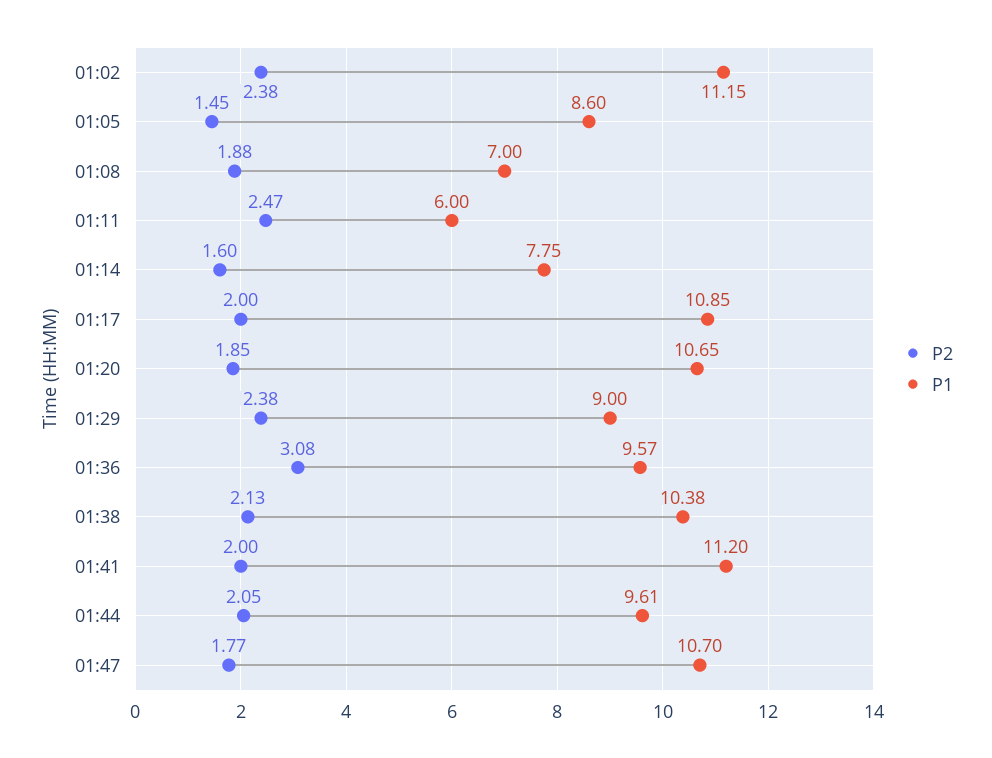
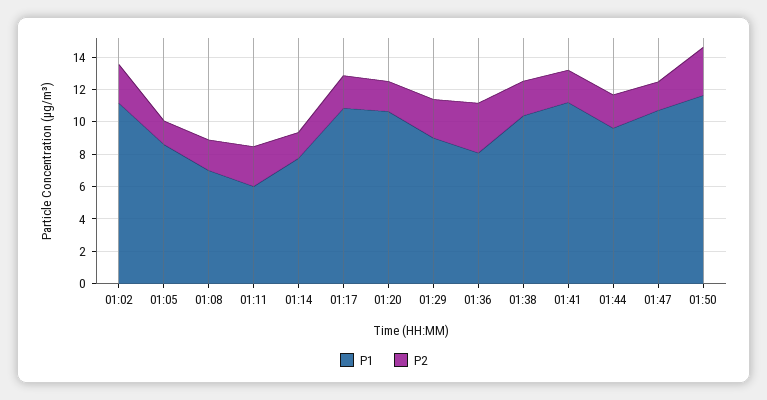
P1, 01:36: 9.57 -> 8
P1, 01:50: none -> 11.5
P2, 01:50: none -> 3

